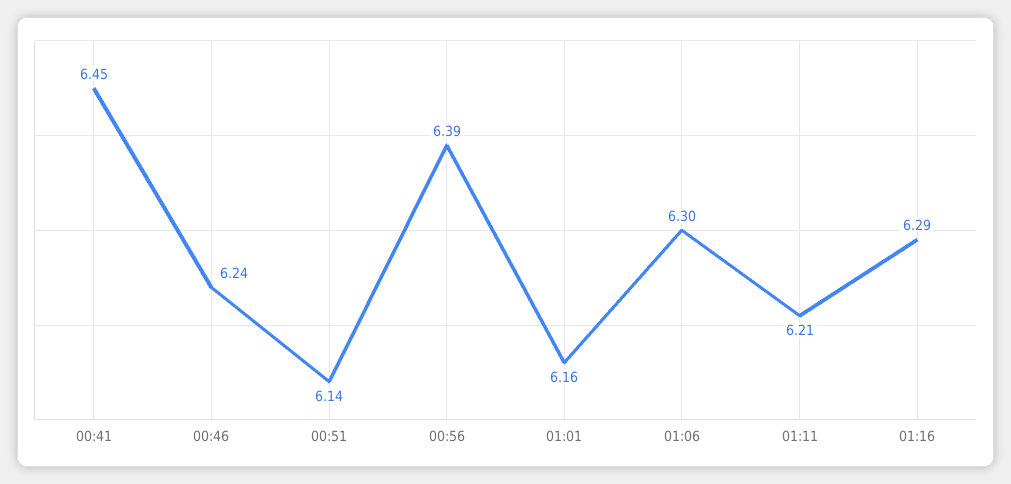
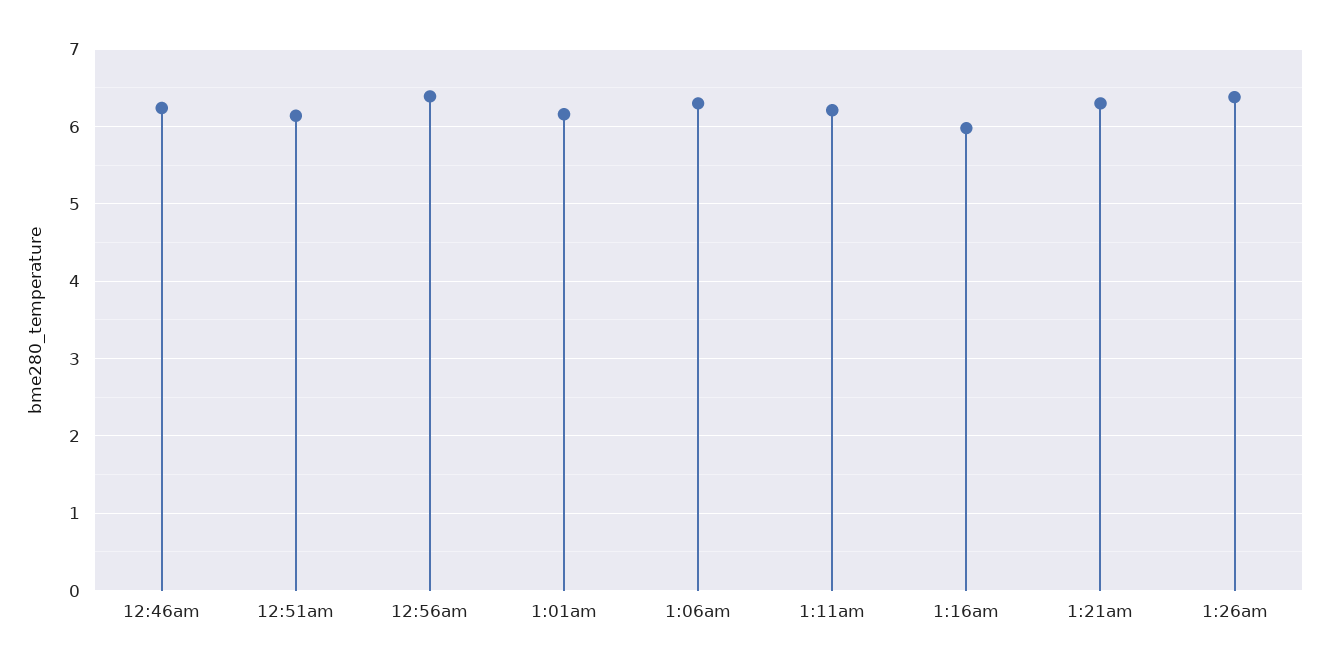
00:41: 6.45 -> none
01:16: 6.29 -> 6
1:21am: none -> 6.3
1:26am: none -> 6.4

